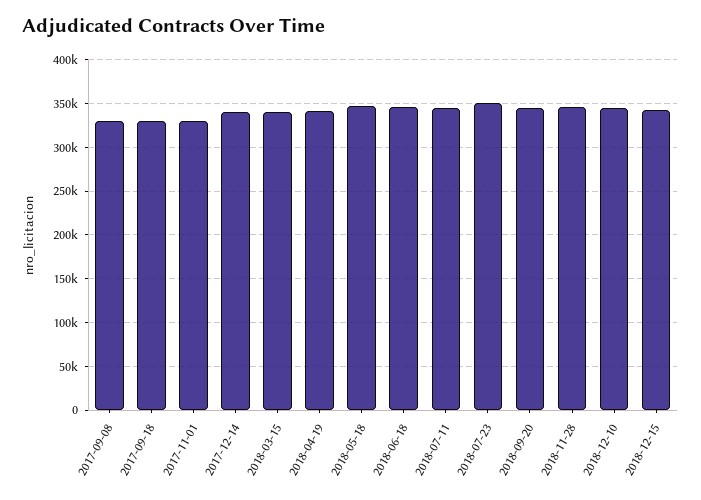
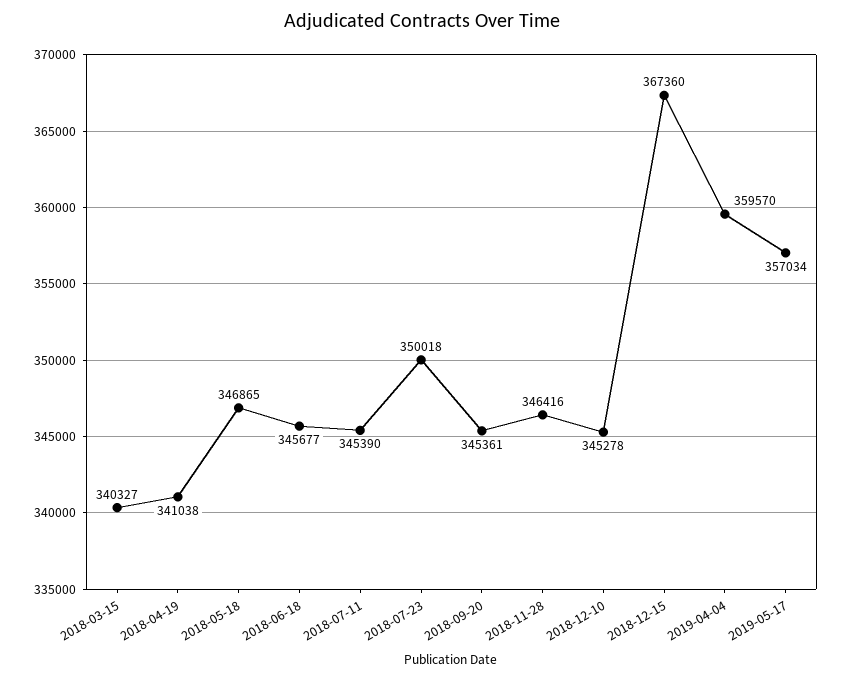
2017-09-08: 330000 -> none
2017-09-18: 330000 -> none
2017-11-01: 330000 -> none
2017-12-14: 340000 -> none
2018-12-15: 340000 -> 367360
2019-04-04: none -> 359570
2019-05-17: none -> 357034

